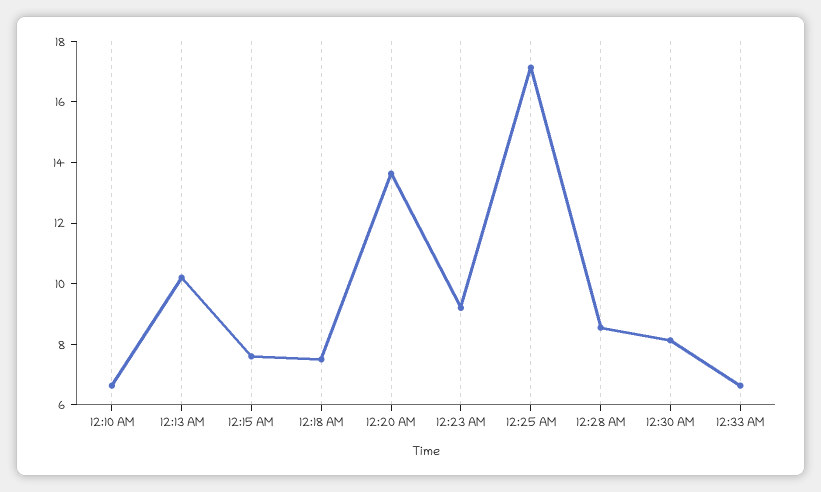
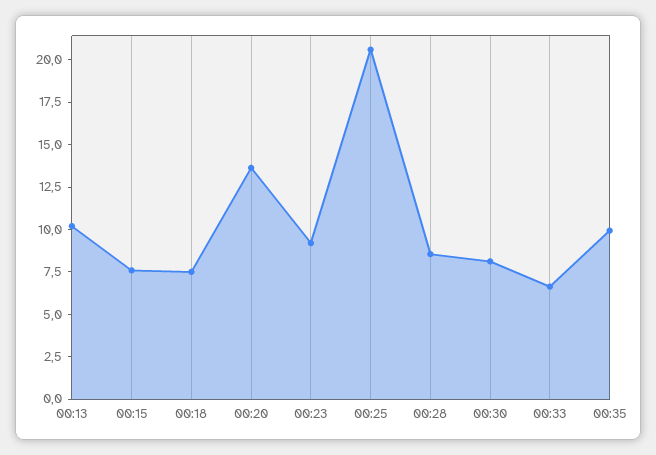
12:10 AM: 6.5 -> none
12:25 AM: 17 -> 20.5
00:35: none -> 10

